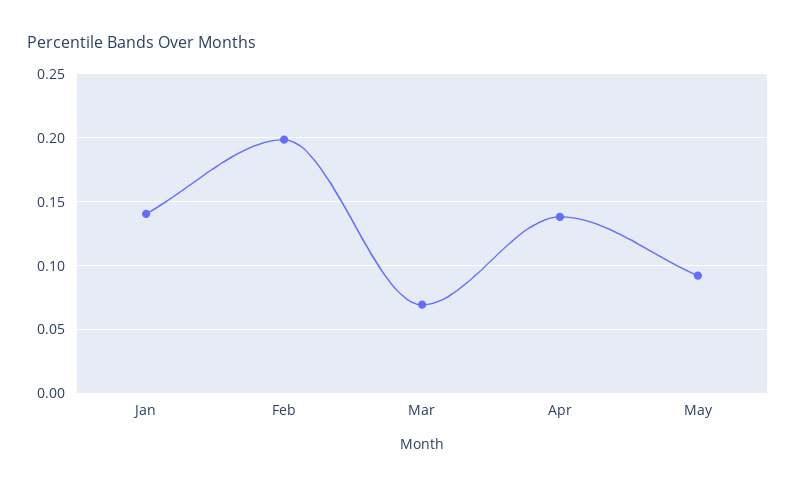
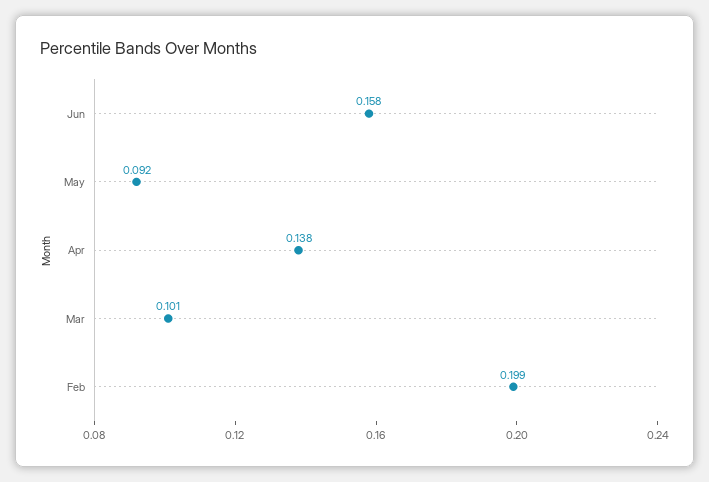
Jan: 0.14 -> none
Mar: 0.07 -> 0.101
Jun: none -> 0.158

